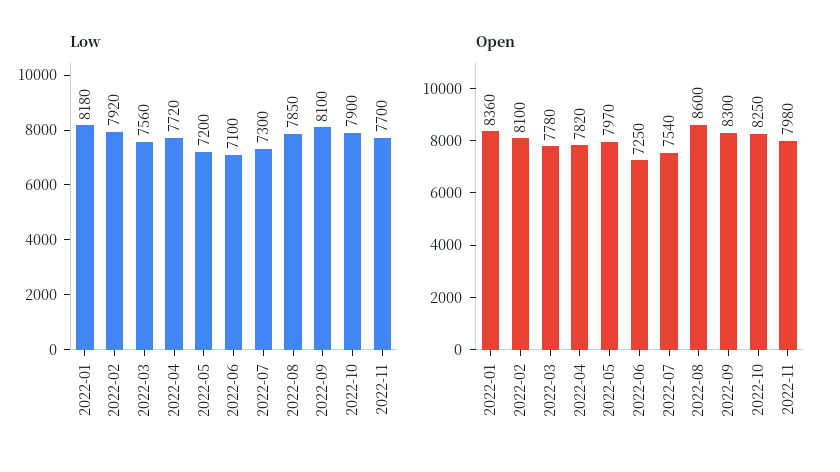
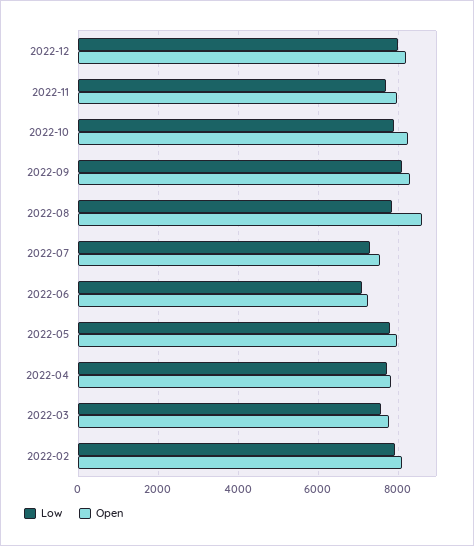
Low, 2022-01: 8180 -> none
Low, 2022-05: 7200 -> 7800
Open, 2022-01: 8360 -> none
Low, 2022-12: none -> 8000
Open, 2022-12: none -> 8200

